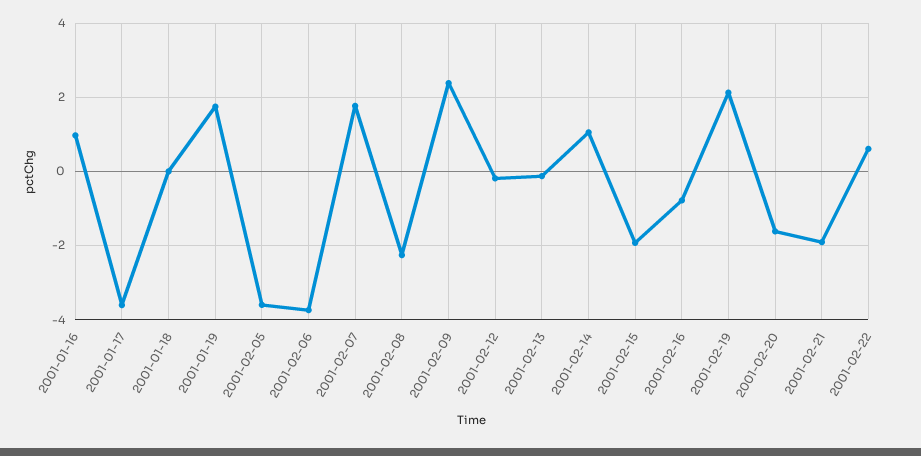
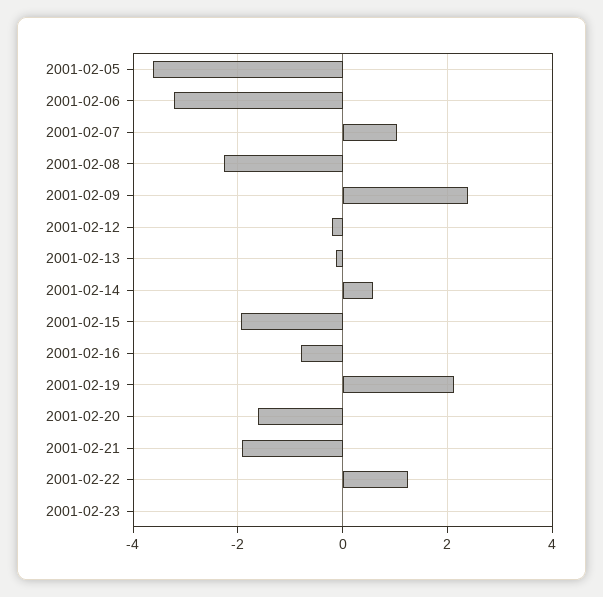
2001-01-16: 1 -> none
2001-01-17: -3.6 -> none
2001-01-18: 0 -> none
2001-01-19: 1.8 -> none
2001-02-06: -3.8 -> -3.2
2001-02-07: 1.8 -> 1
2001-02-14: 1 -> 0.6
2001-02-22: 0.6 -> 1.2
2001-02-23: none -> 0

